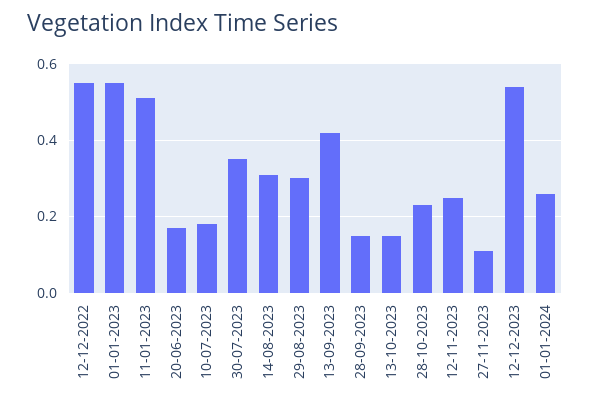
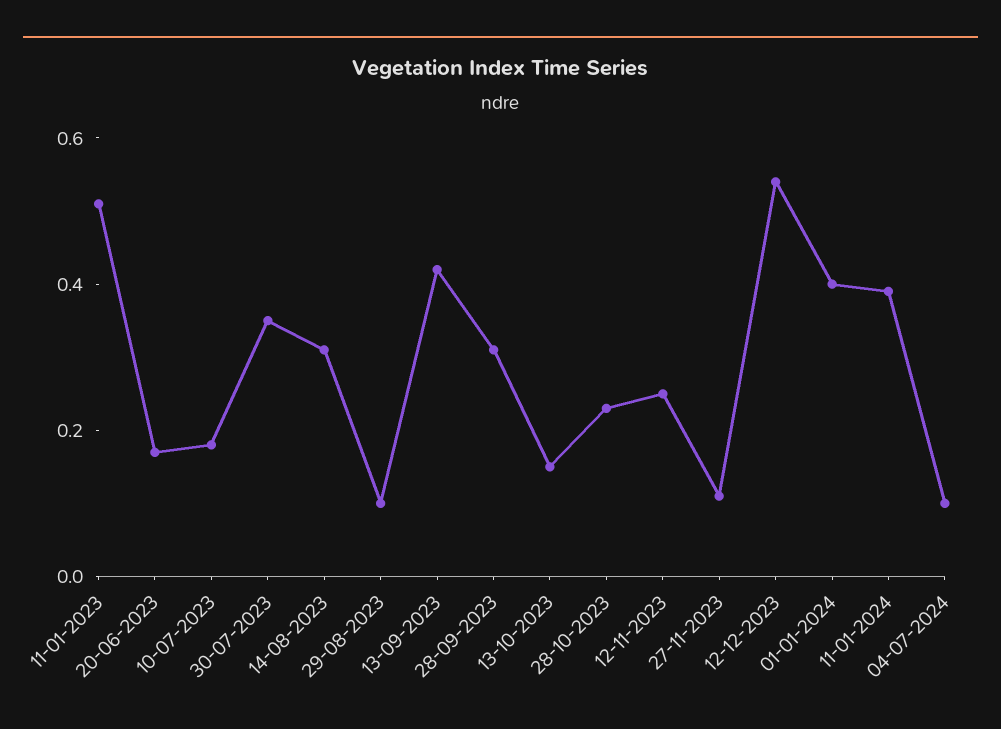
12-12-2022: 0.55 -> none
01-01-2023: 0.55 -> none
29-08-2023: 0.3 -> 0.1
28-09-2023: 0.15 -> 0.3
01-01-2024: 0.25 -> 0.4
11-01-2024: none -> 0.4
04-07-2024: none -> 0.1

